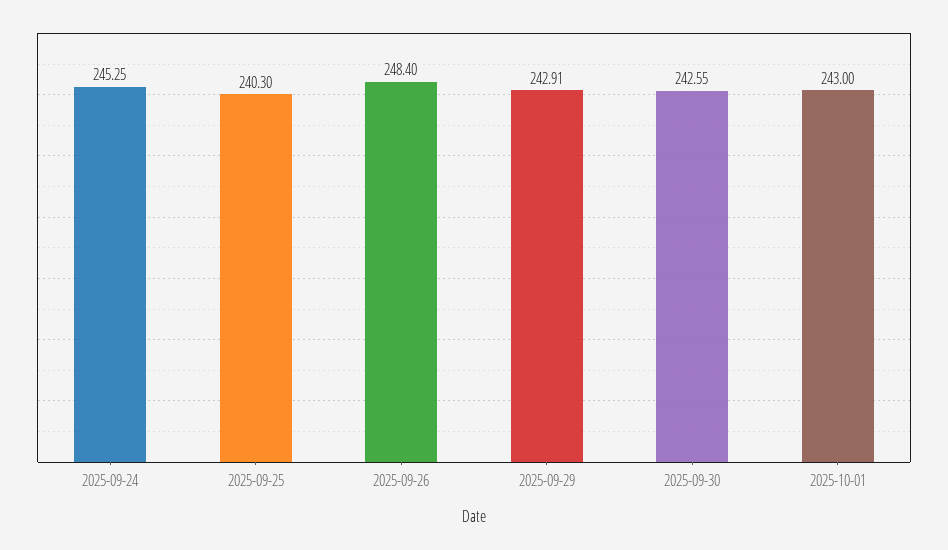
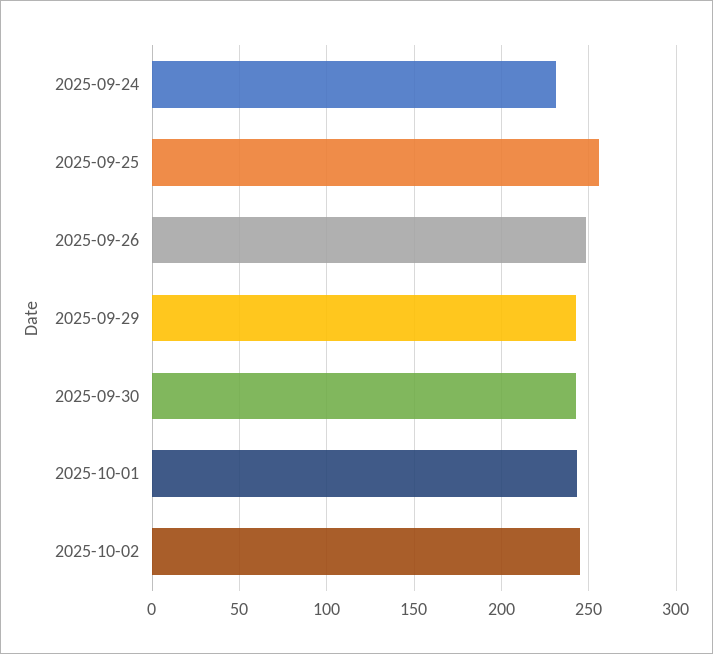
2025-09-24: 245.25 -> 230
2025-09-25: 240.3 -> 255
2025-10-02: none -> 245

